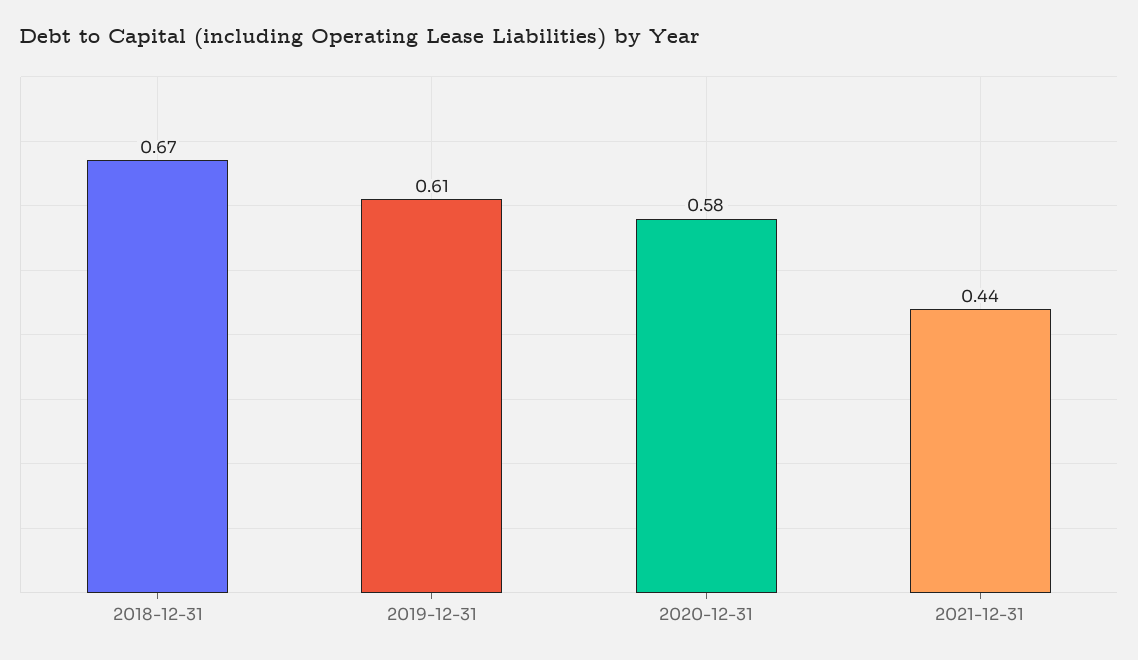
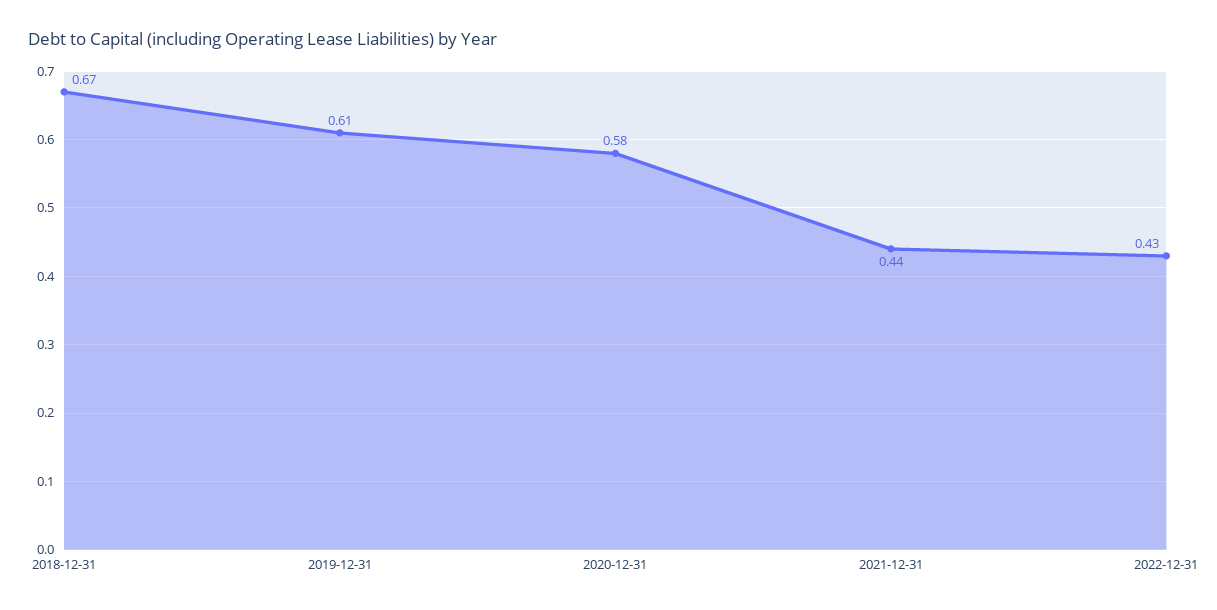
2022-12-31: none -> 0.43

